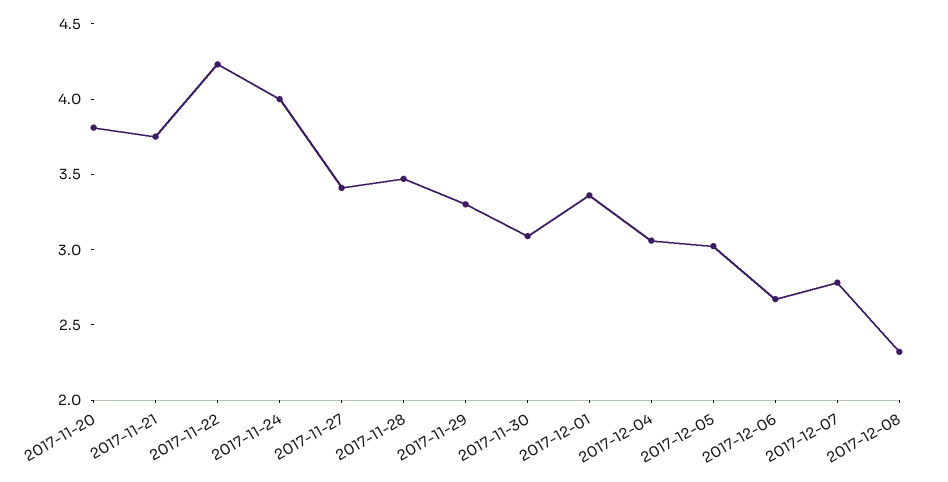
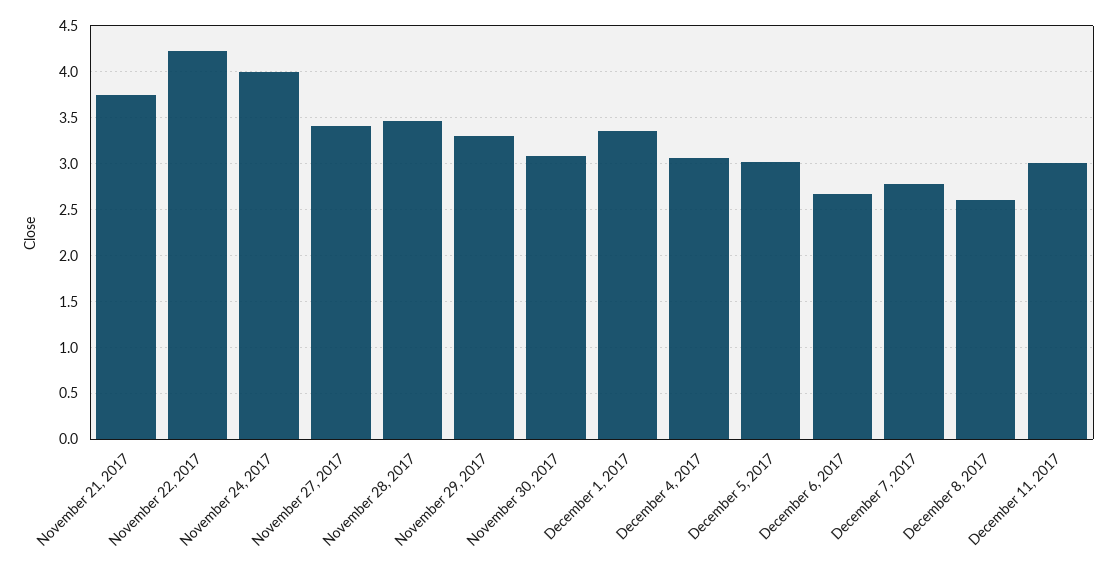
2017-11-20: 3.8 -> none
2017-12-08: 2.3 -> 2.6
December 11, 2017: none -> 3

